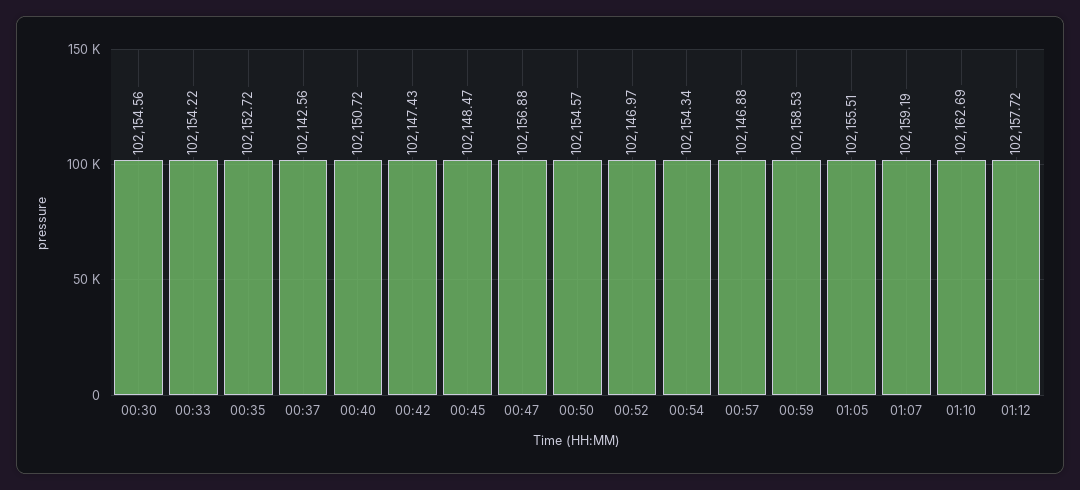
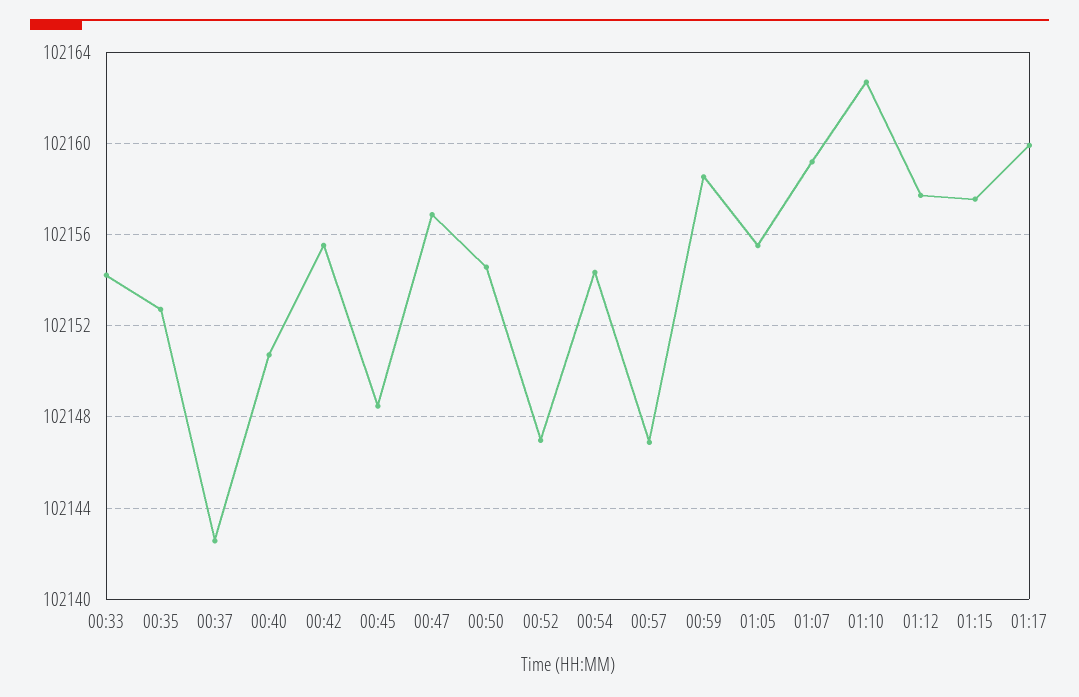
00:30: 102154.56 -> none
00:42: 102147.43 -> 102155.5
01:15: none -> 102157.5
01:17: none -> 102160

